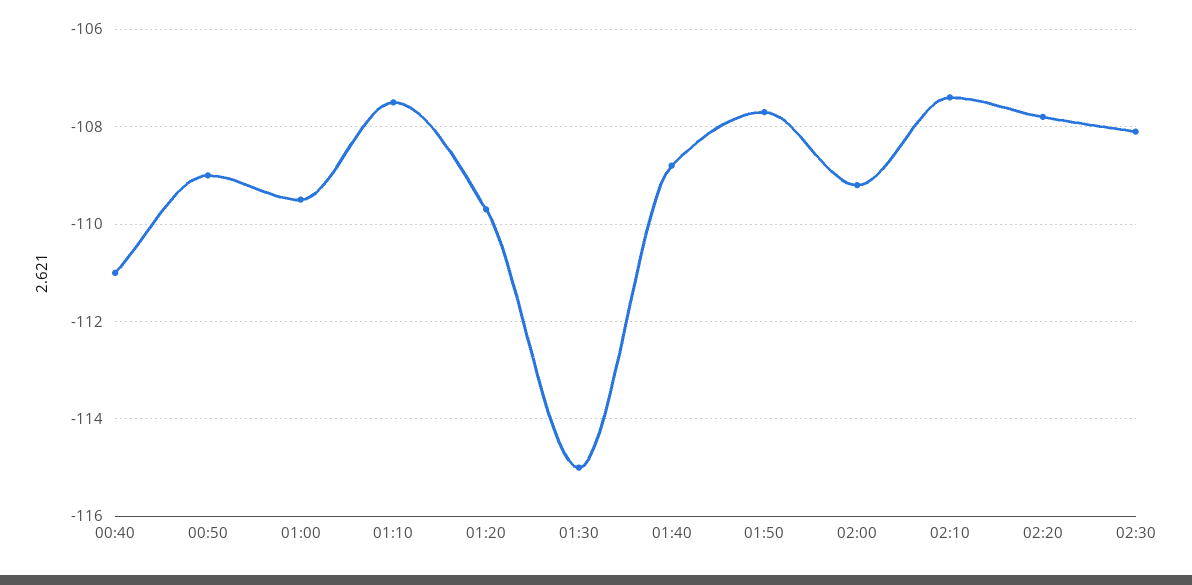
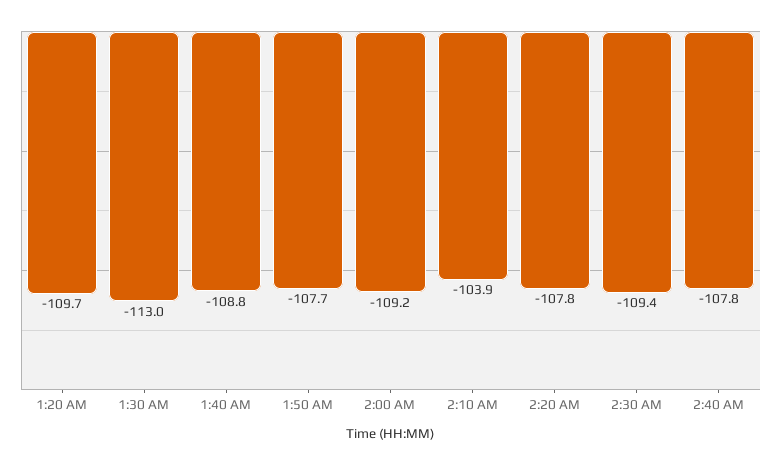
00:40: -111 -> none
00:50: -109 -> none
01:00: -109.5 -> none
01:10: -107.5 -> none
01:30: -115 -> -113
02:10: -107.5 -> -103.9
02:30: -108 -> -109.4
2:40 AM: none -> -107.8

